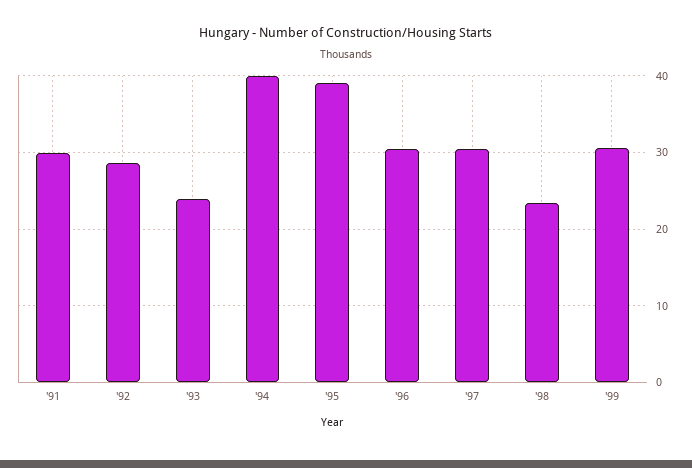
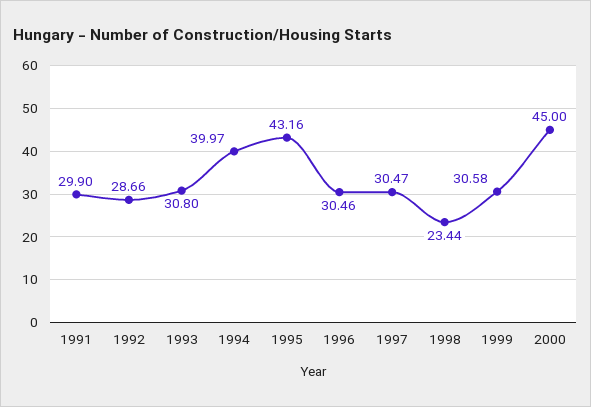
'93: 24 -> 30.8
'95: 39 -> 43.16
2000: none -> 45

